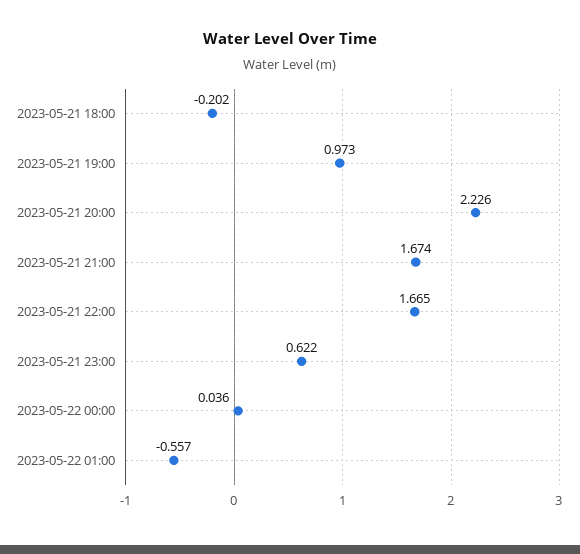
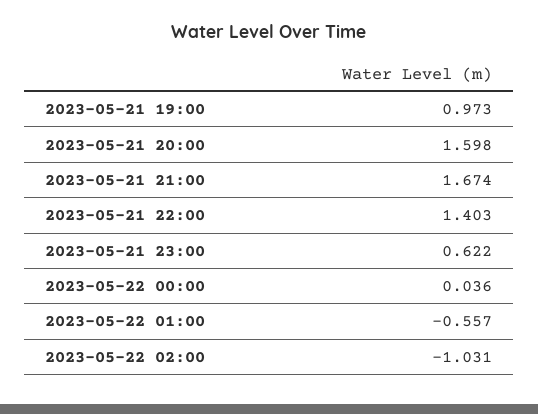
2023-05-21 18:00: -0.202 -> none
2023-05-21 20:00: 2.226 -> 1.598
2023-05-21 22:00: 1.665 -> 1.403
2023-05-22 02:00: none -> -1.031

